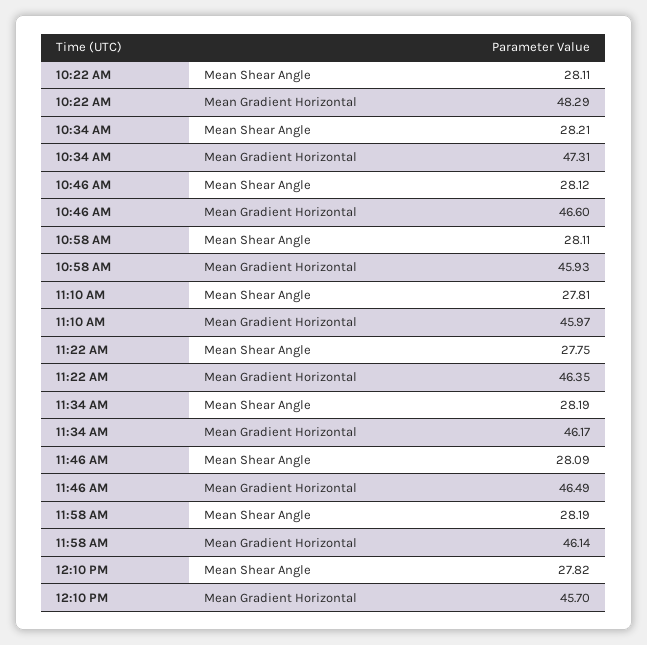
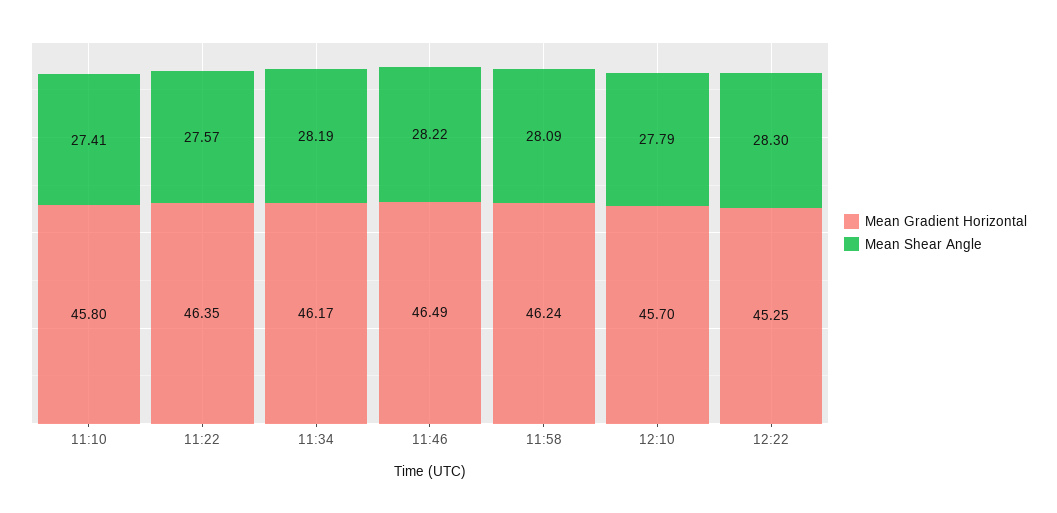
Mean Shear Angle, 10:22 AM: 28.11 -> none
Mean Gradient Horizontal, 10:22 AM: 48.29 -> none
Mean Shear Angle, 10:34 AM: 28.21 -> none
Mean Gradient Horizontal, 10:34 AM: 47.31 -> none
Mean Shear Angle, 10:46 AM: 28.12 -> none
Mean Gradient Horizontal, 10:46 AM: 46.6 -> none
Mean Shear Angle, 10:58 AM: 28.11 -> none
Mean Gradient Horizontal, 10:58 AM: 45.93 -> none
Mean Shear Angle, 11:10 AM: 27.81 -> 27.41
Mean Gradient Horizontal, 11:10 AM: 45.97 -> 45.8
Mean Shear Angle, 11:22 AM: 27.75 -> 27.57
Mean Shear Angle, 11:46 AM: 28.09 -> 28.22
Mean Shear Angle, 11:58 AM: 28.19 -> 28.09
Mean Gradient Horizontal, 11:58 AM: 46.14 -> 46.24
Mean Shear Angle, 12:10 PM: 27.82 -> 27.79
Mean Gradient Horizontal, 12:22: none -> 45.25
Mean Shear Angle, 12:22: none -> 28.3

